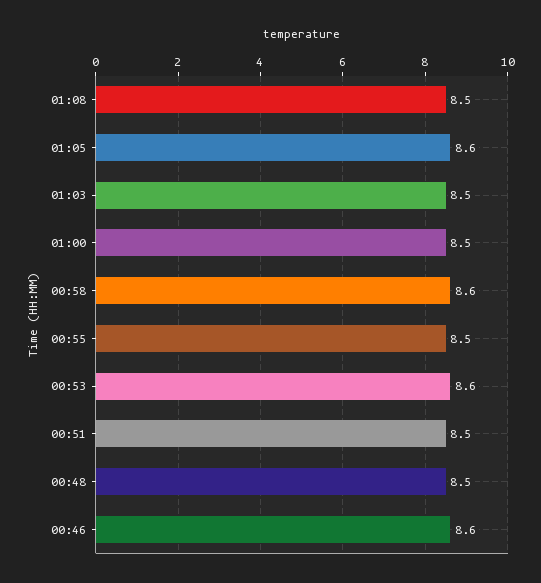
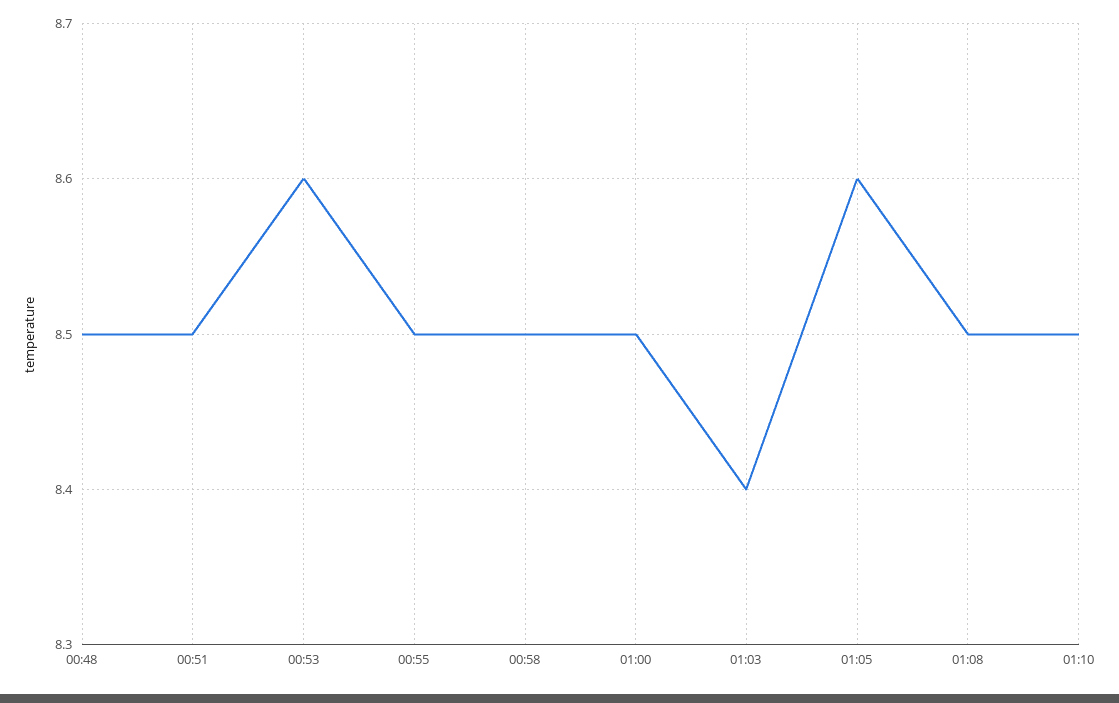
01:03: 8.5 -> 8.4
00:58: 8.6 -> 8.5
00:46: 8.6 -> none
01:10: none -> 8.5

